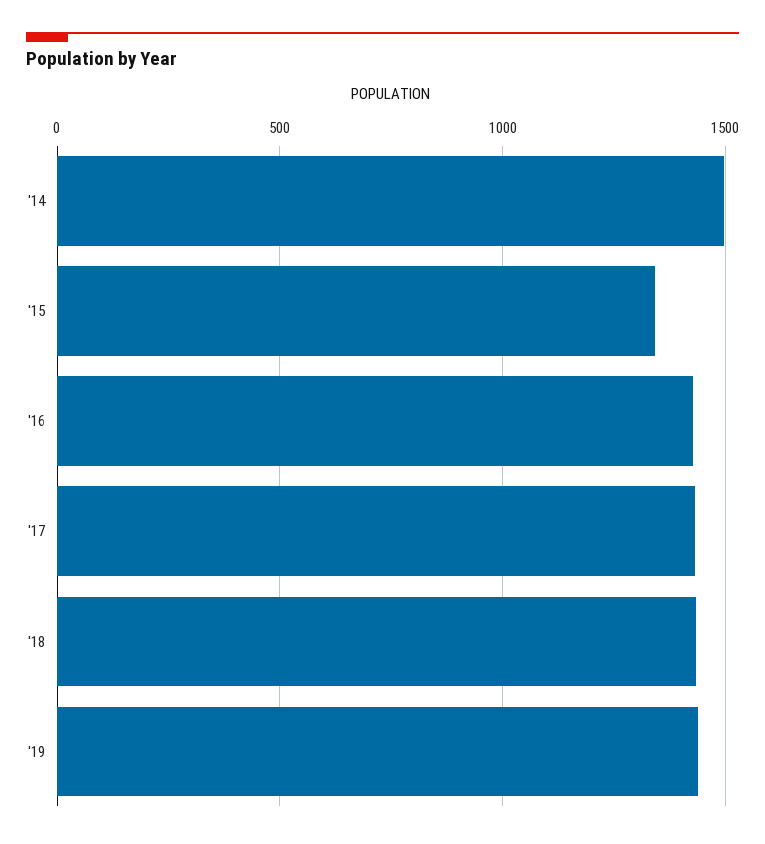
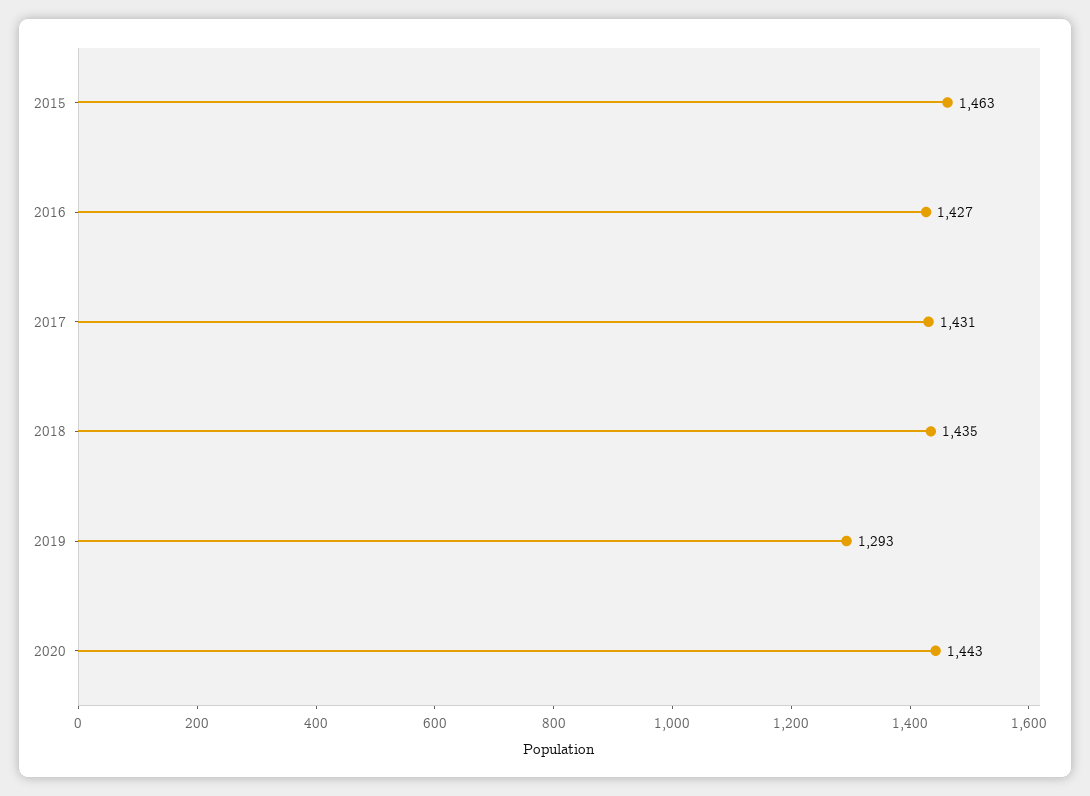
'14: 1500 -> none
'15: 1350 -> 1463
'19: 1450 -> 1293
2020: none -> 1443

